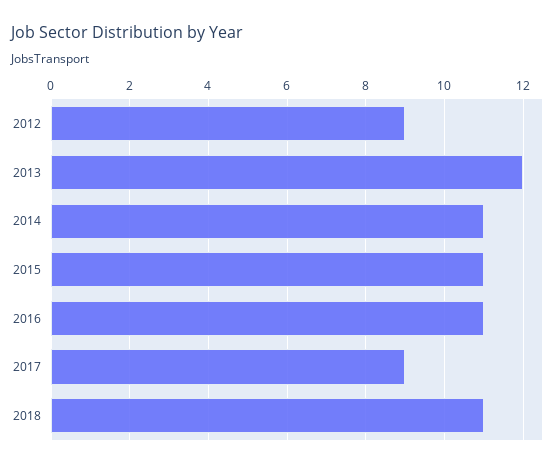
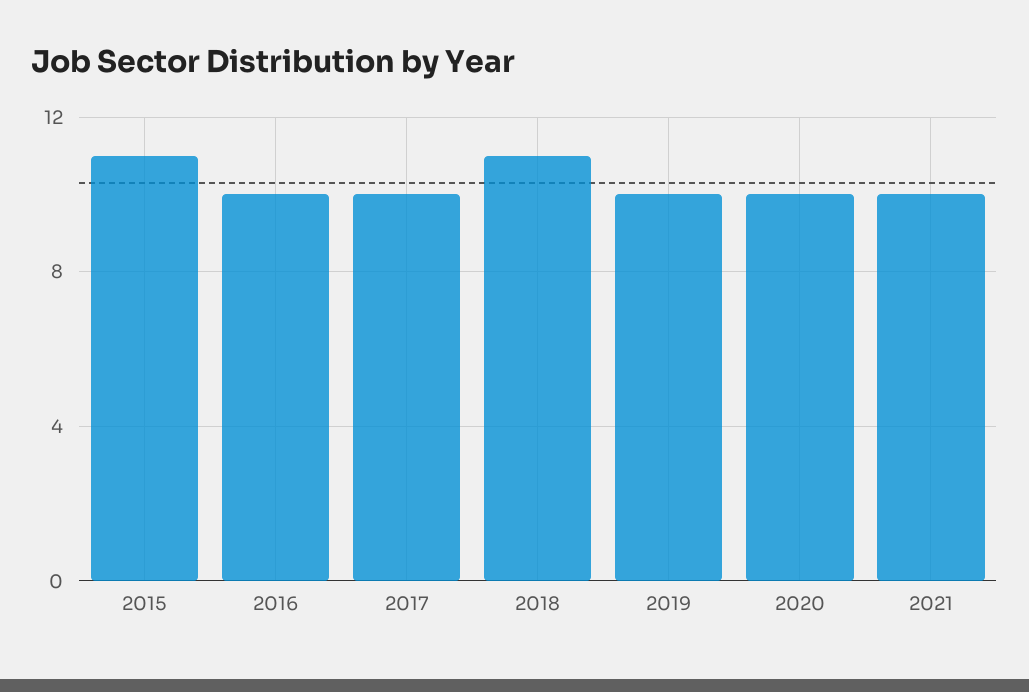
2012: 9 -> none
2013: 12 -> none
2014: 11 -> none
2016: 11 -> 10
2017: 9 -> 10
2019: none -> 10
2020: none -> 10
2021: none -> 10

